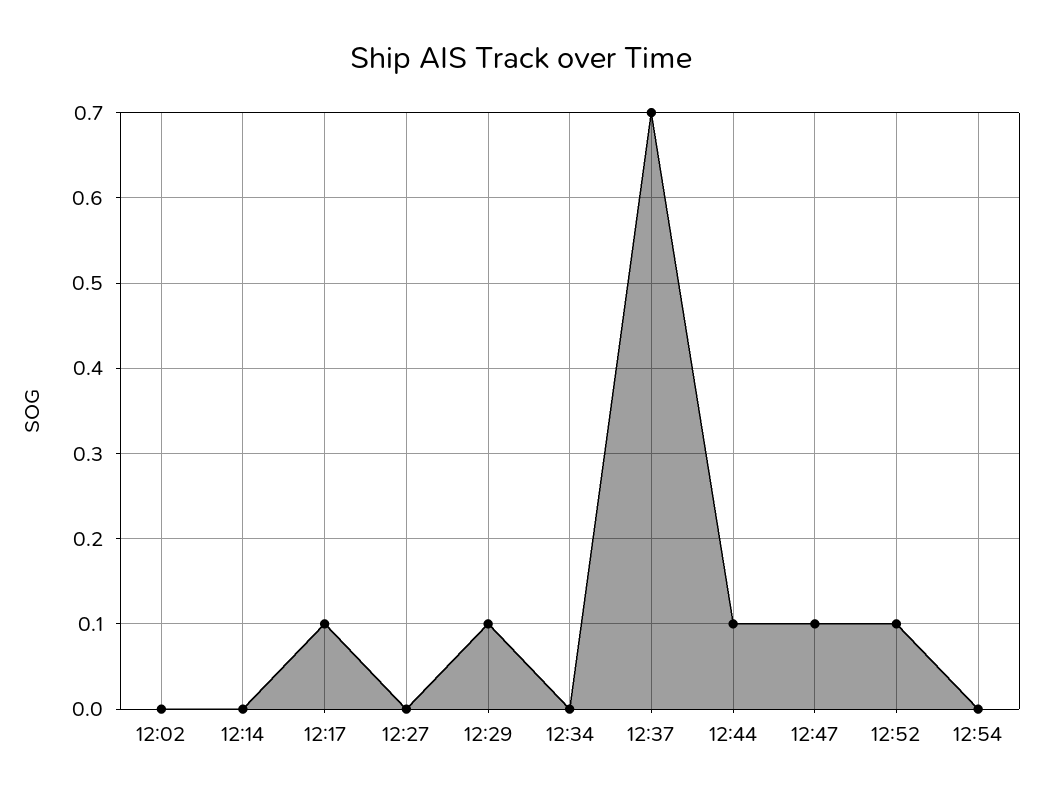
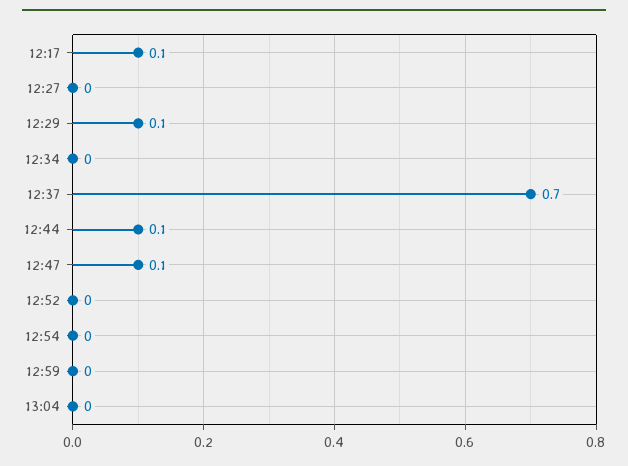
12:02: 0 -> none
12:14: 0 -> none
12:52: 0.1 -> 0
12:59: none -> 0
13:04: none -> 0

